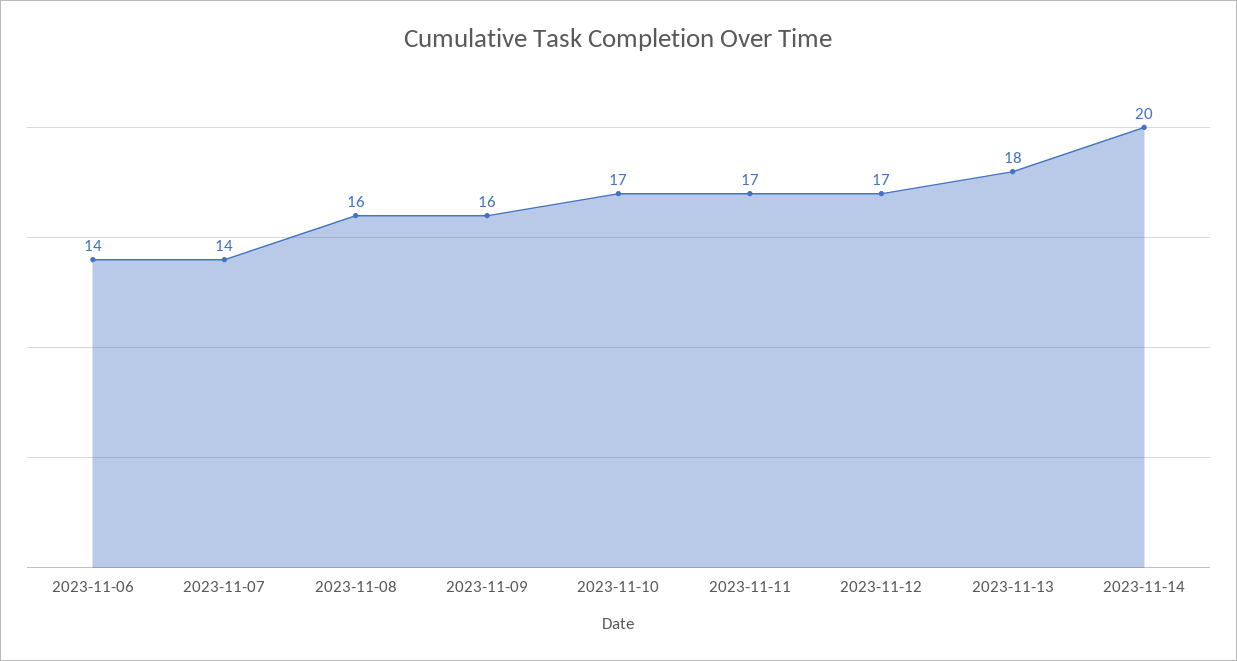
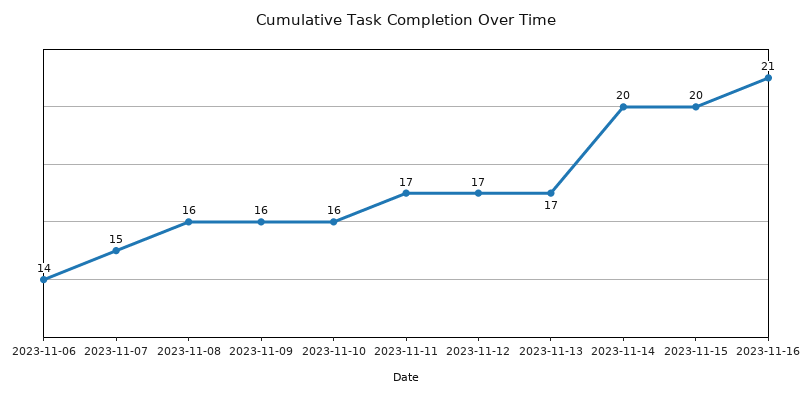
2023-11-07: 14 -> 15
2023-11-10: 17 -> 16
2023-11-13: 18 -> 17
2023-11-15: none -> 20
2023-11-16: none -> 21

